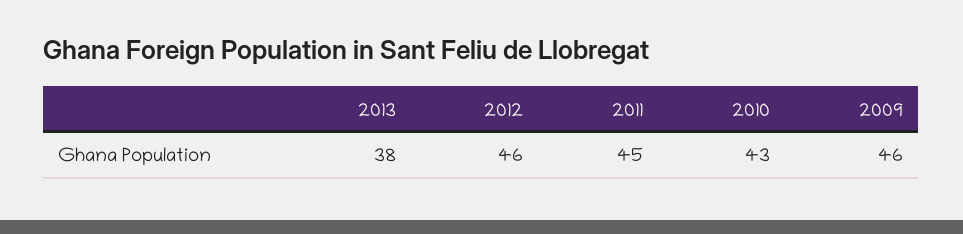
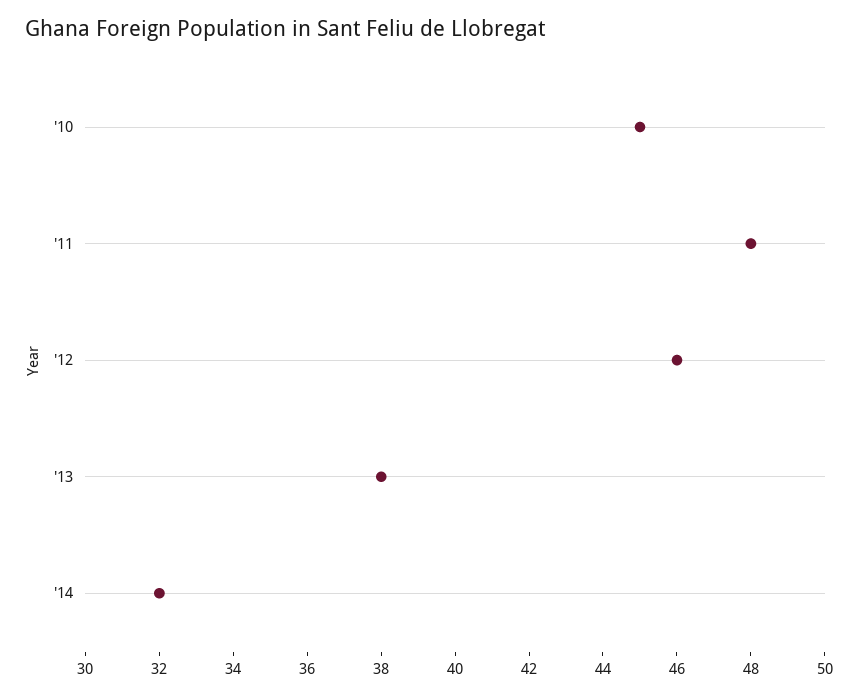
2011: 45 -> 48
2010: 43 -> 45
2009: 46 -> none
'14: none -> 32

